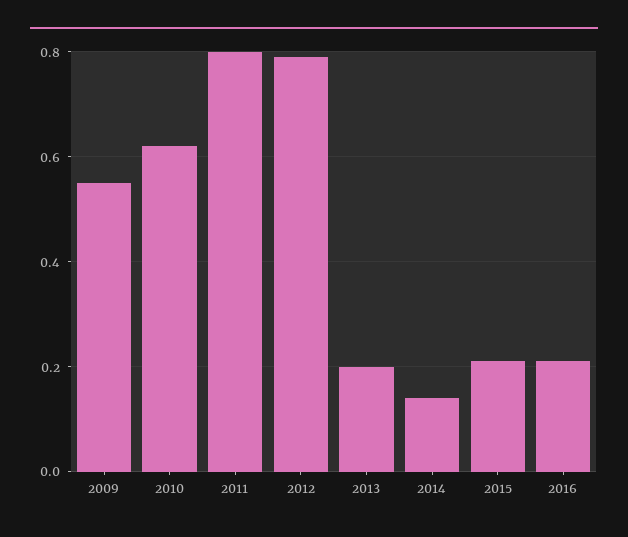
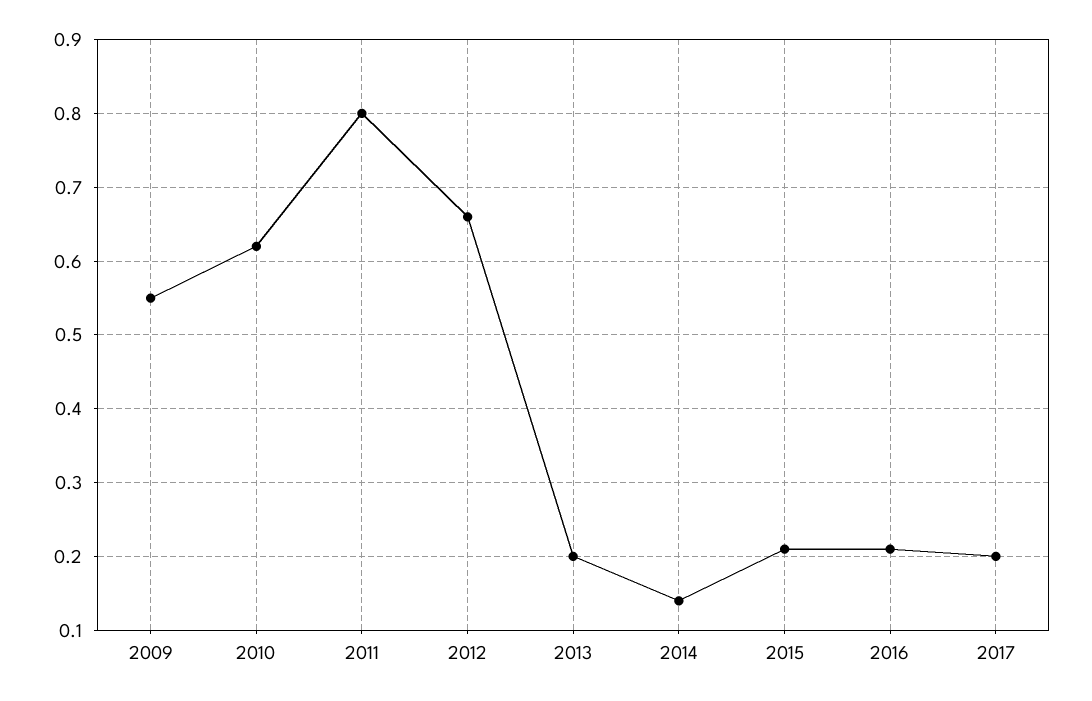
2012: 0.8 -> 0.66
2017: none -> 0.2

